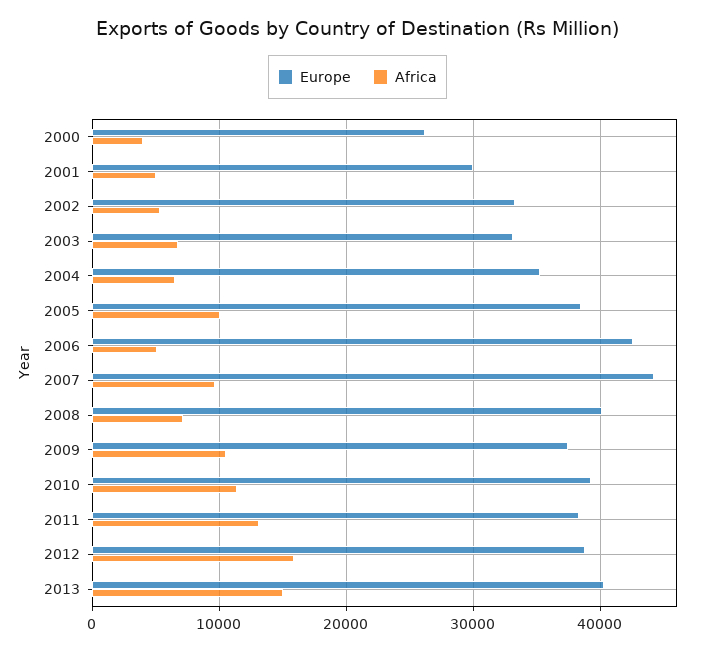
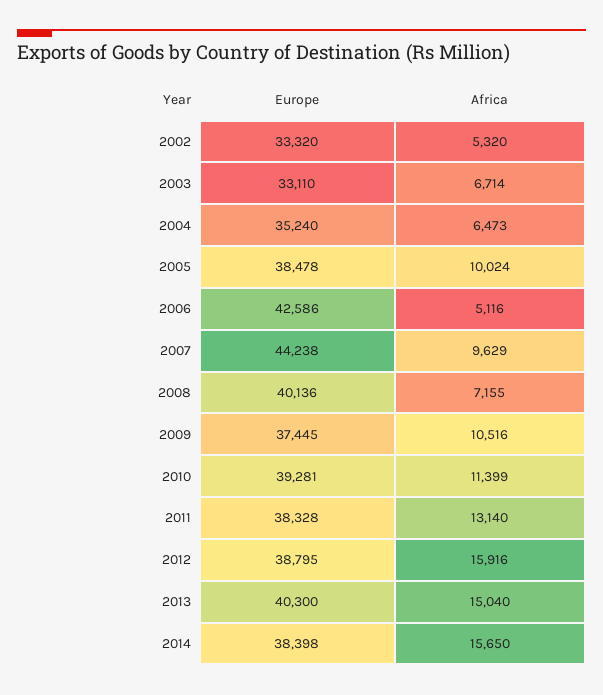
Europe, 2000: 26000 -> none
Africa, 2000: 4000 -> none
Europe, 2001: 30000 -> none
Africa, 2001: 5000 -> none
Europe, 2014: none -> 38398
Africa, 2014: none -> 15650

